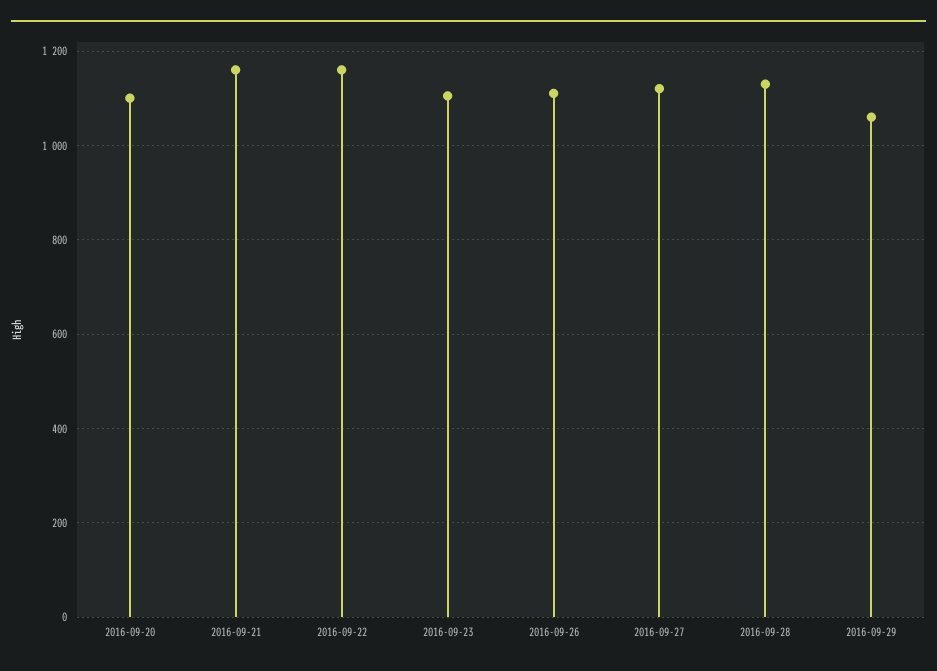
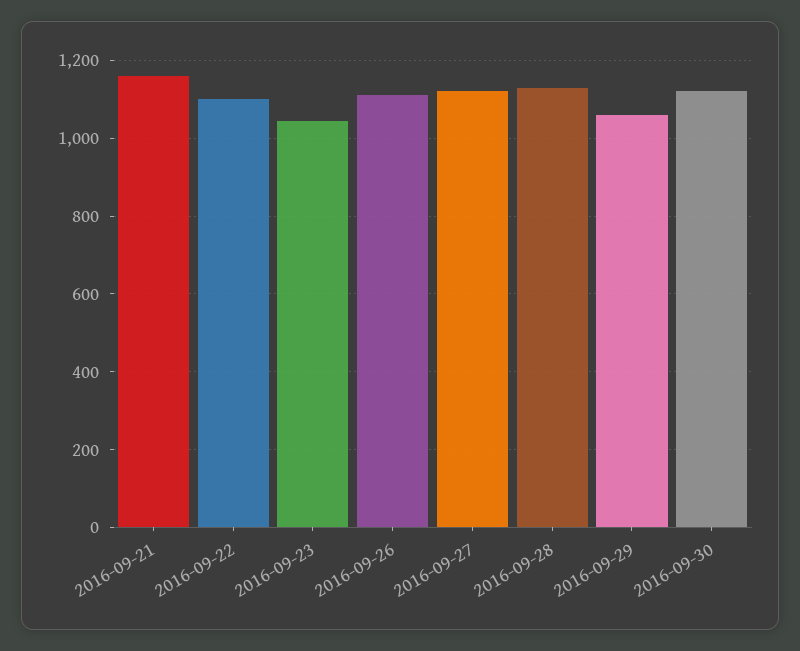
2016-09-20: 1100 -> none
2016-09-22: 1160 -> 1100
2016-09-23: 1100 -> 1040
2016-09-30: none -> 1120

